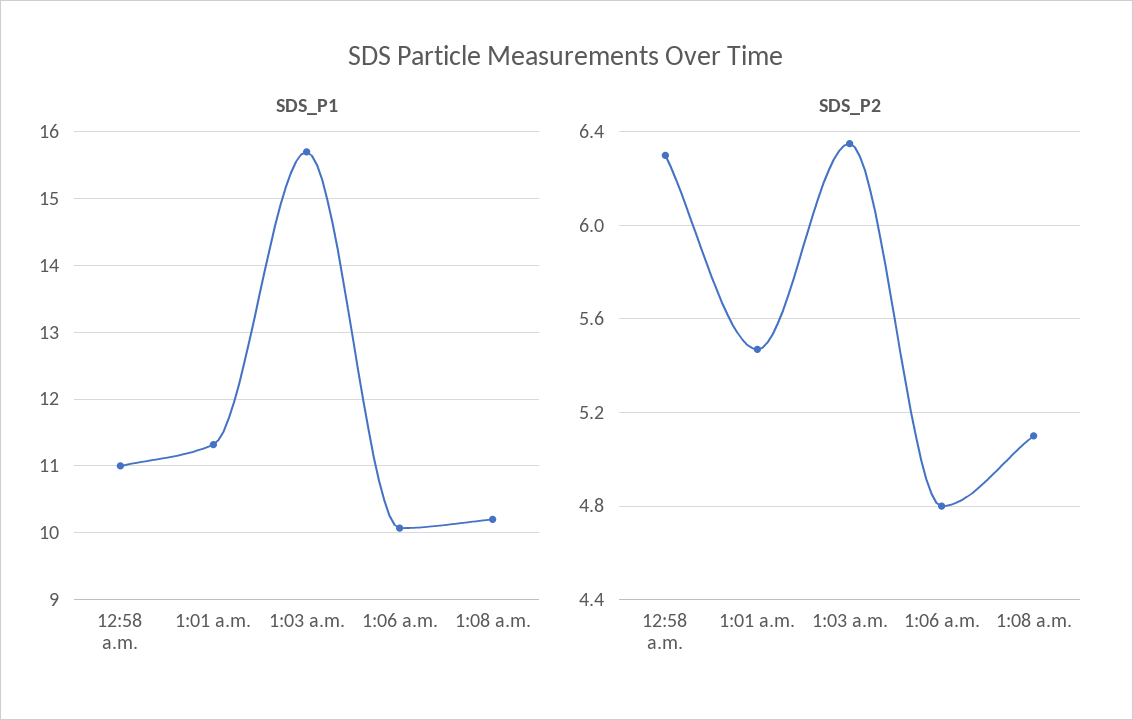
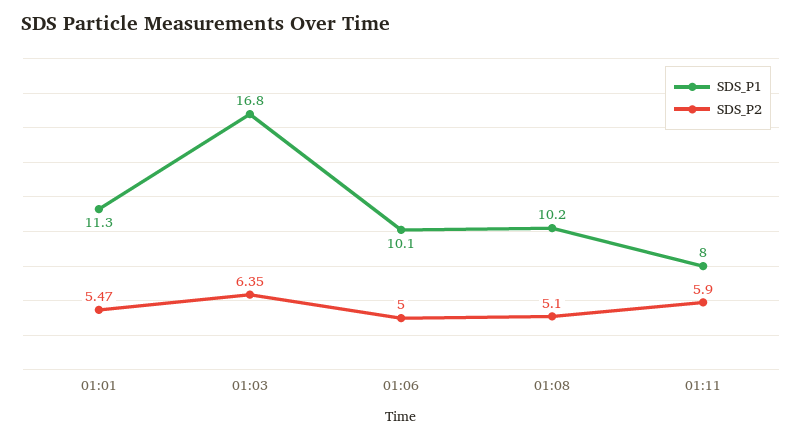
SDS_P1, 12:58 a.m.: 11 -> none
SDS_P1, 1:03 a.m.: 15.7 -> 16.8
SDS_P2, 12:58 a.m.: 6.3 -> none
SDS_P2, 1:06 a.m.: 4.8 -> 5
SDS_P1, 01:11: none -> 8
SDS_P2, 01:11: none -> 5.9

